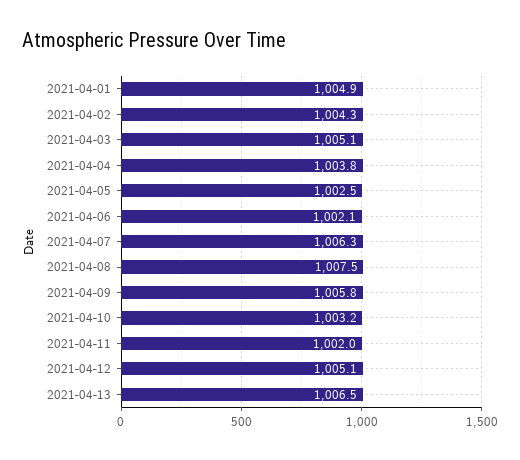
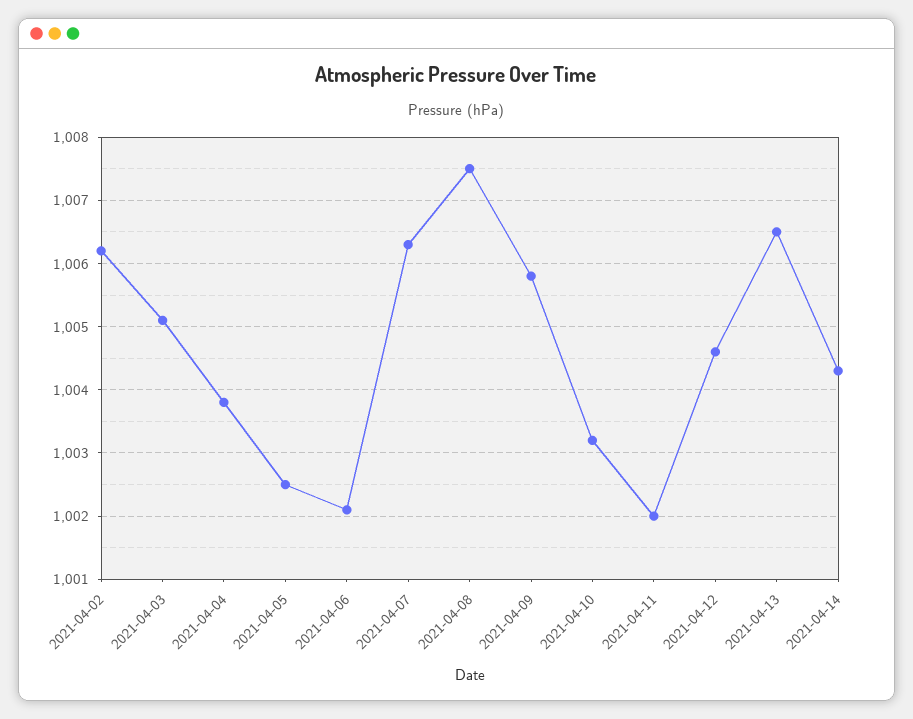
2021-04-01: 1004.9 -> none
2021-04-02: 1004.3 -> 1006.2
2021-04-12: 1005.1 -> 1004.6
2021-04-14: none -> 1004.3

